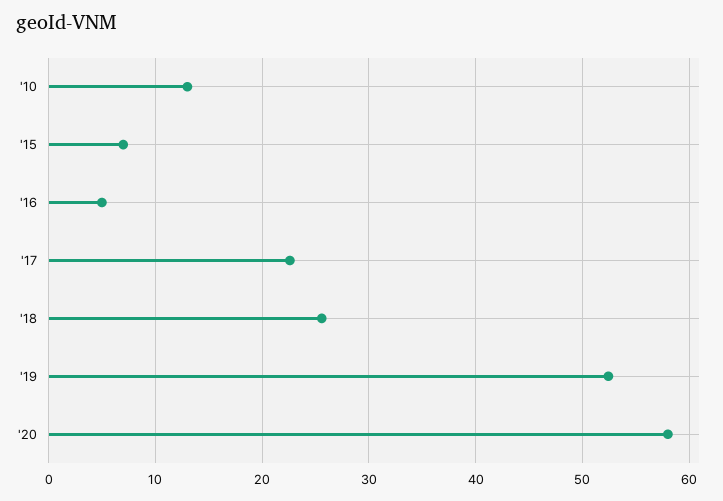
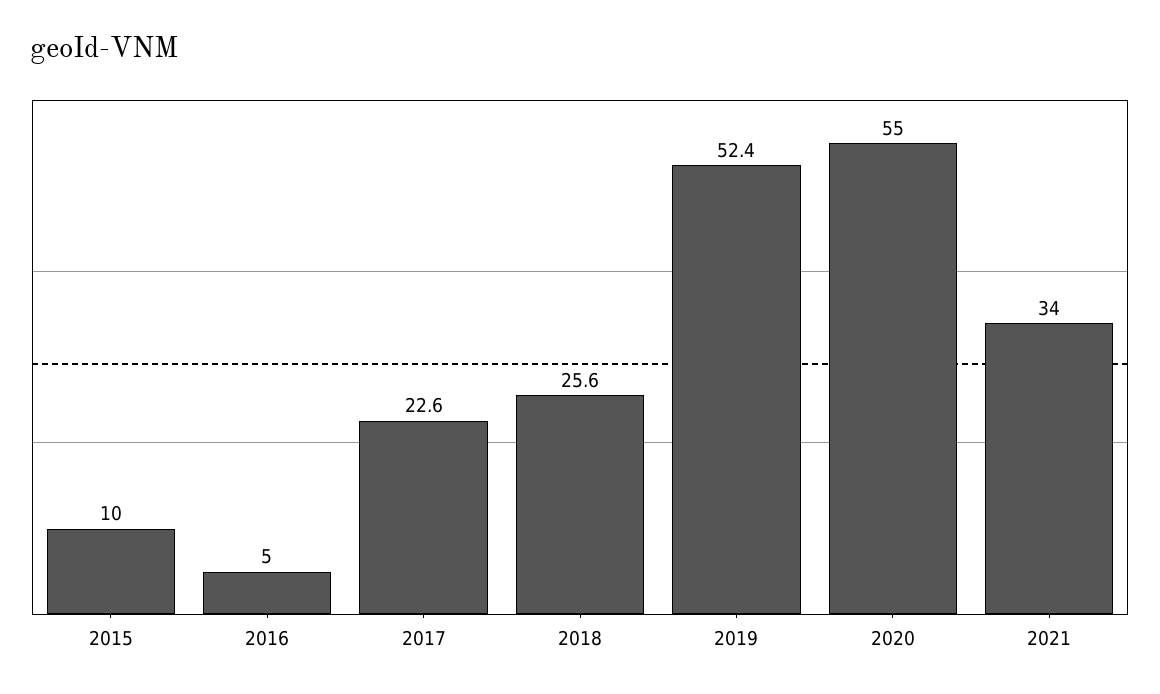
'10: 13 -> none
'15: 7 -> 10
'20: 58 -> 55
2021: none -> 34

